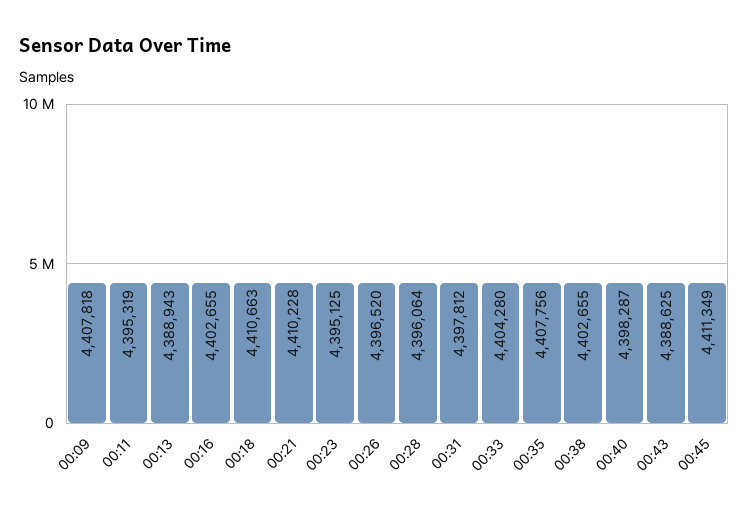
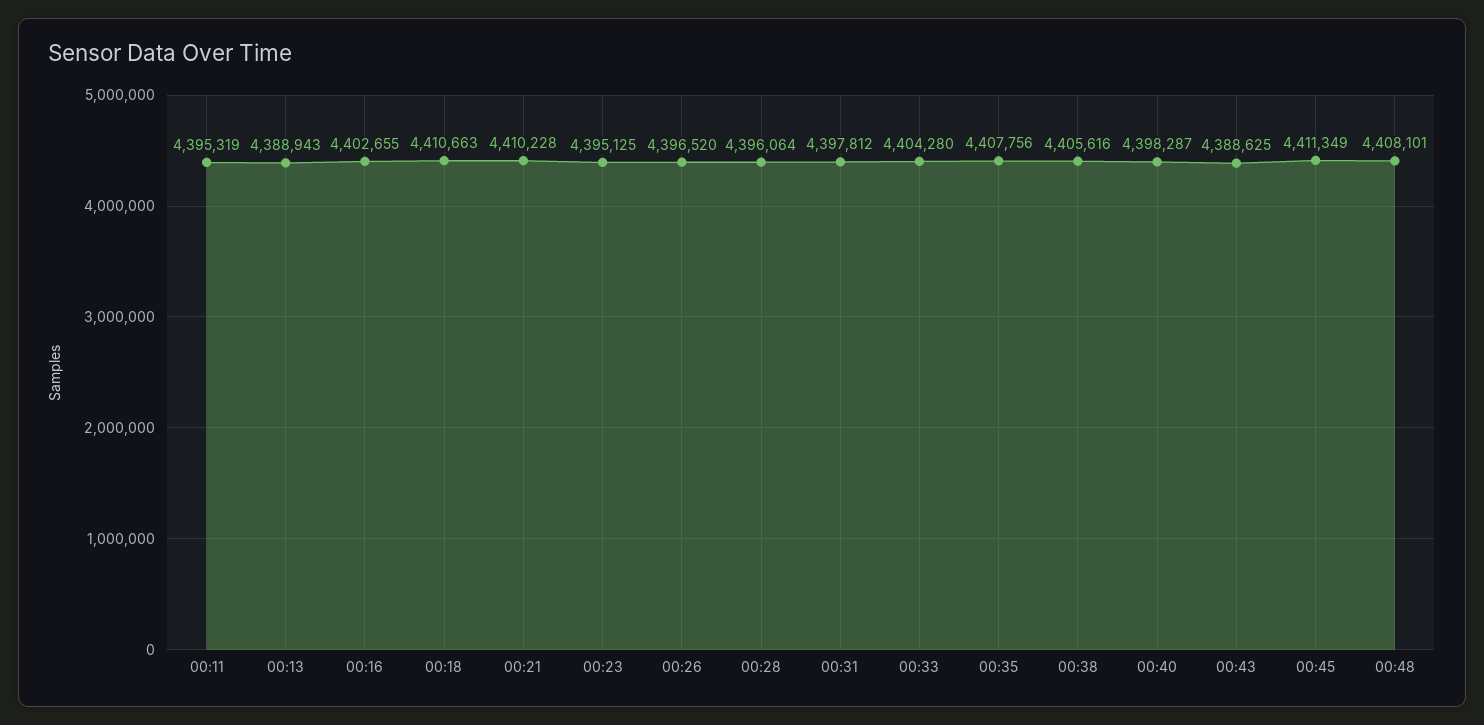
00:09: 4407818 -> none
00:38: 4402655 -> 4405616
00:48: none -> 4408101

